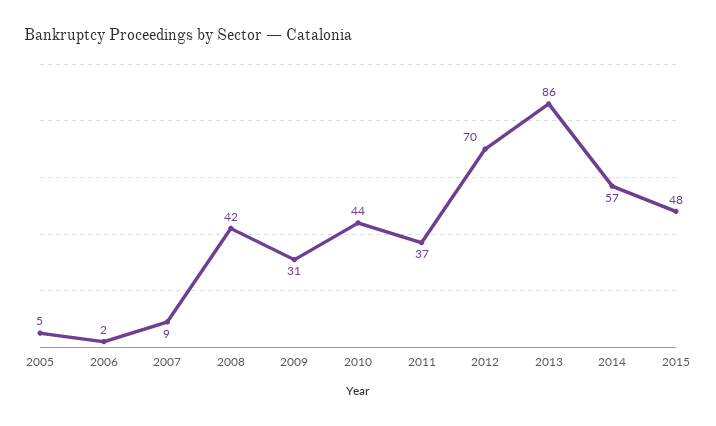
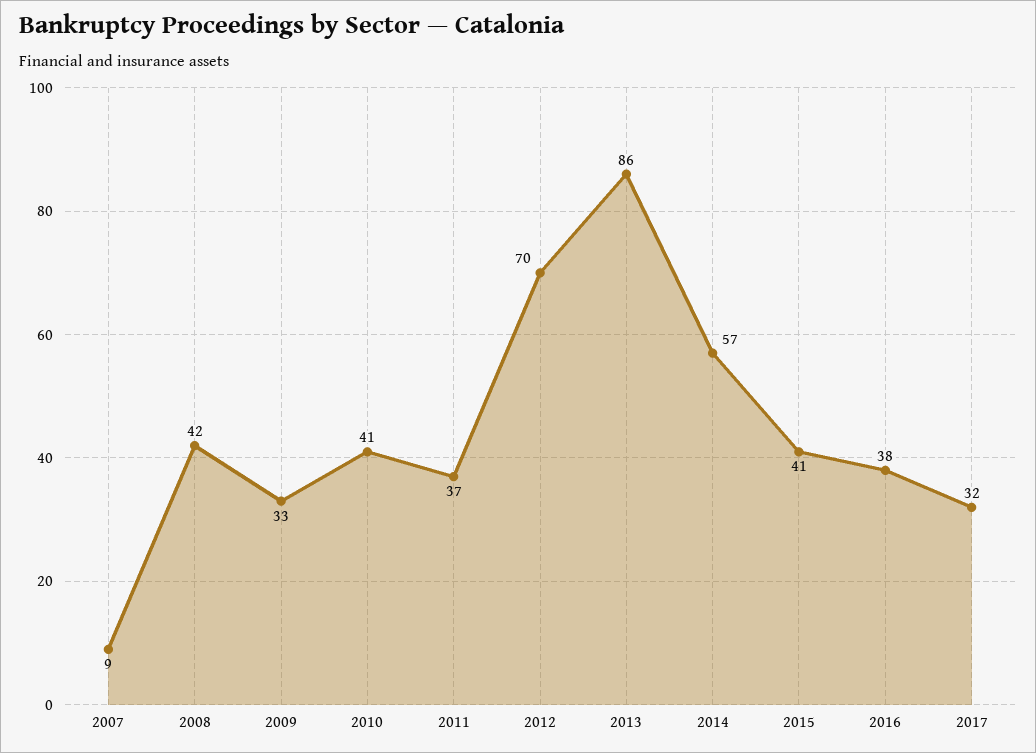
2005: 5 -> none
2006: 2 -> none
2009: 31 -> 33
2010: 44 -> 41
2015: 48 -> 41
2016: none -> 38
2017: none -> 32

